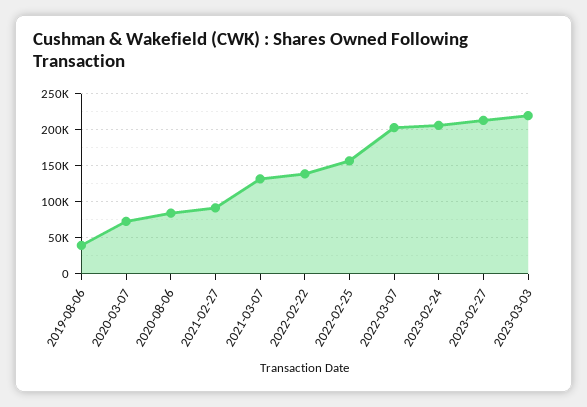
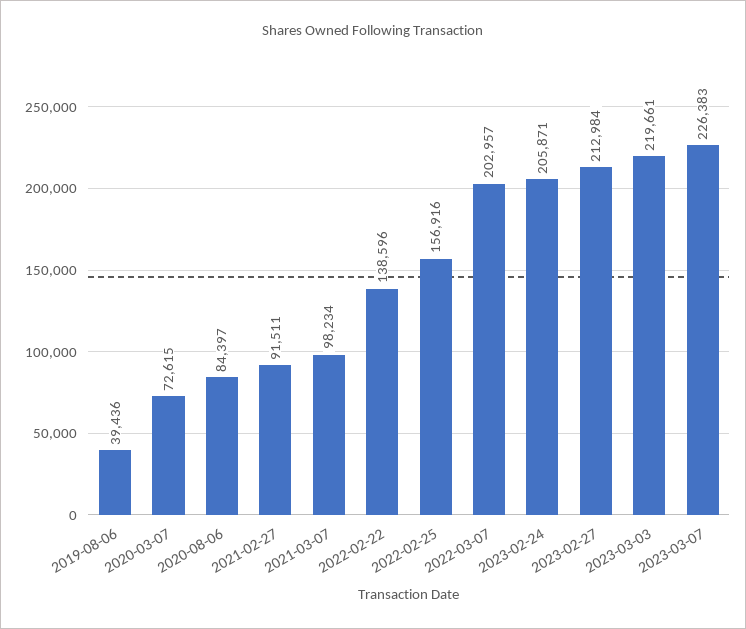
2021-03-07: 130000 -> 98234
2023-03-07: none -> 226383

